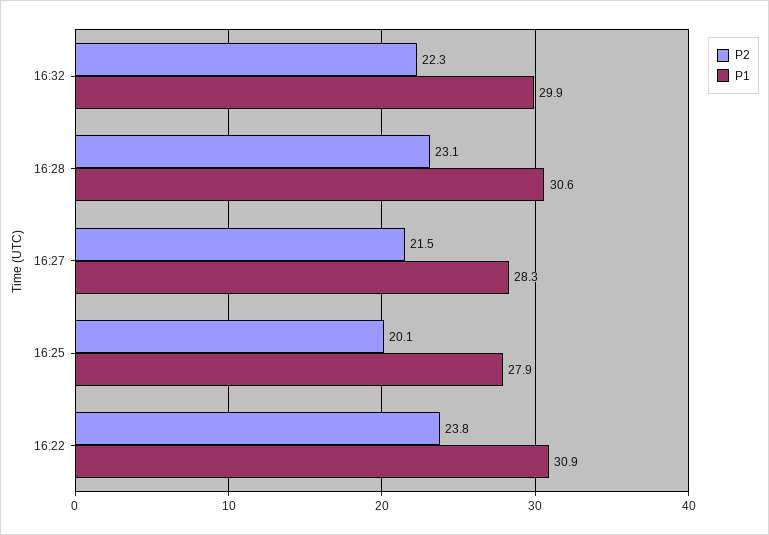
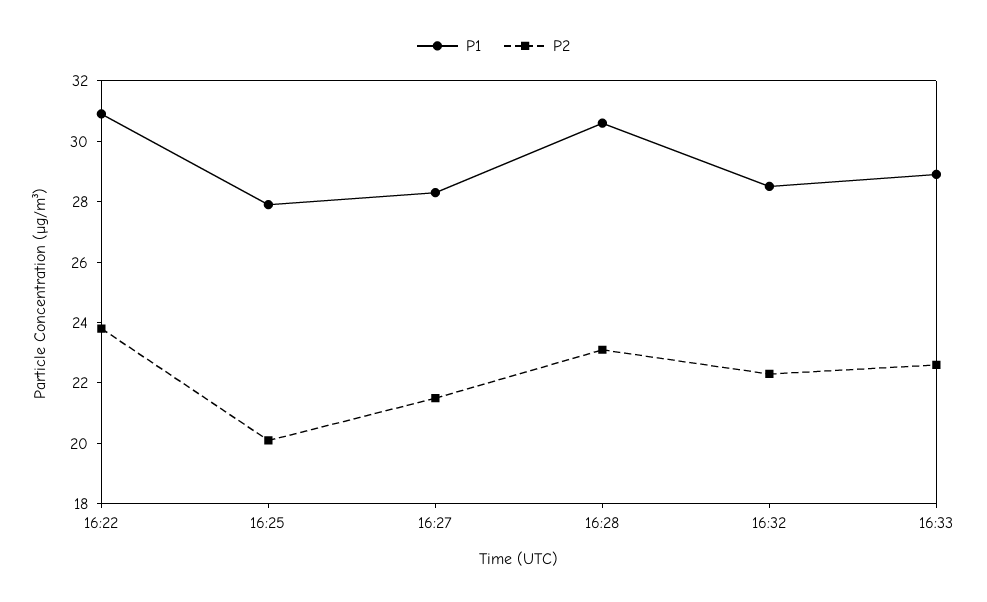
P1, 16:32: 29.9 -> 28.5
P1, 16:33: none -> 29
P2, 16:33: none -> 22.5

